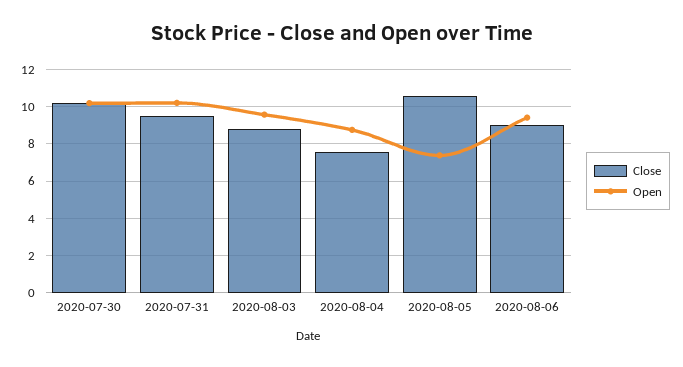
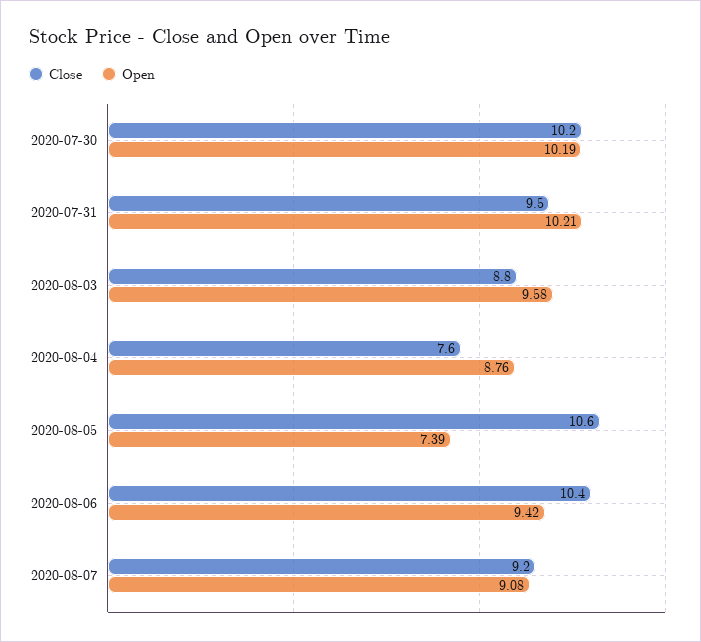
Close, 2020-08-06: 9 -> 10.4
Close, 2020-08-07: none -> 9.2
Open, 2020-08-07: none -> 9.08

